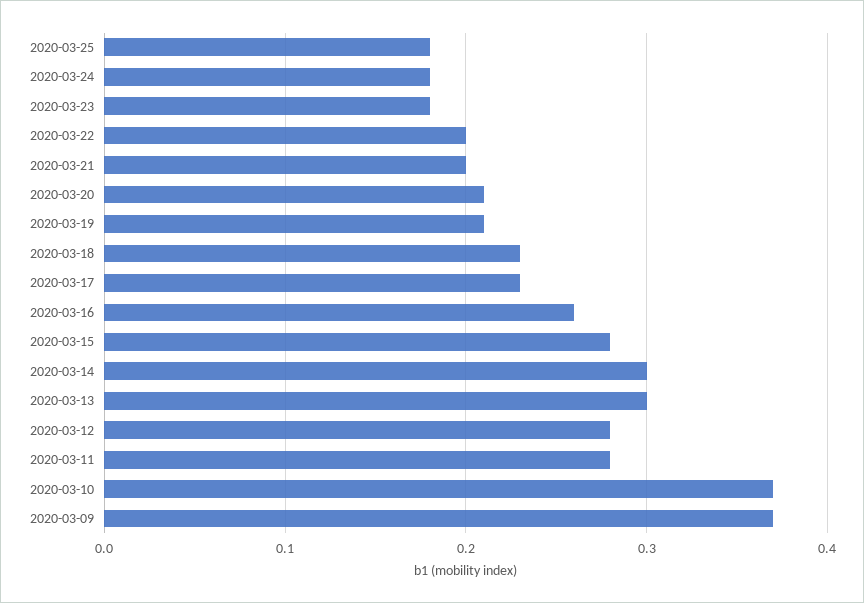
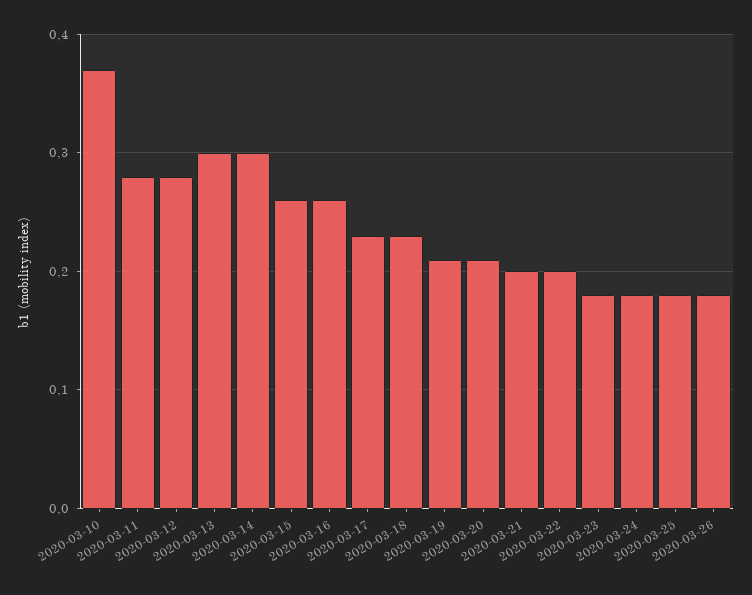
2020-03-15: 0.28 -> 0.26
2020-03-09: 0.37 -> none
2020-03-26: none -> 0.18

